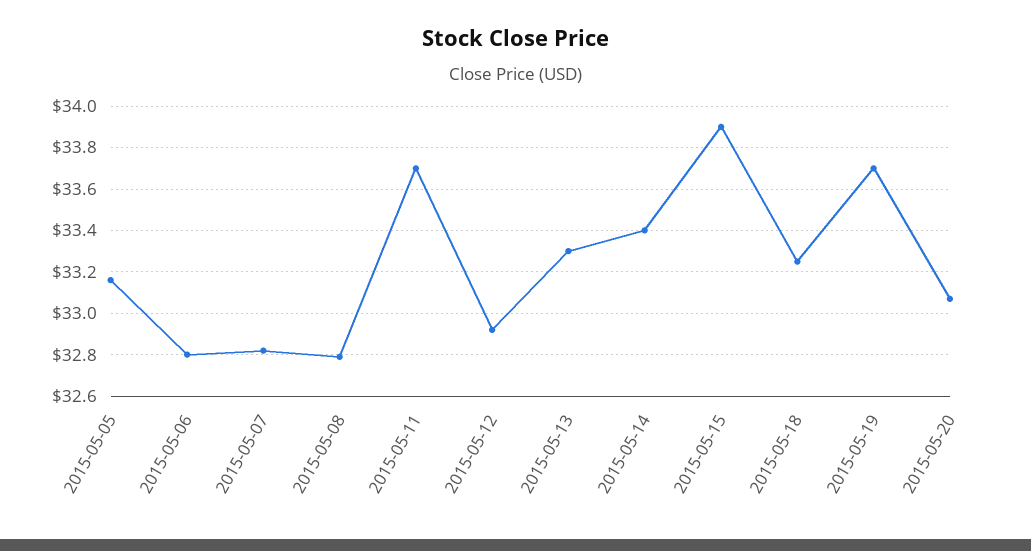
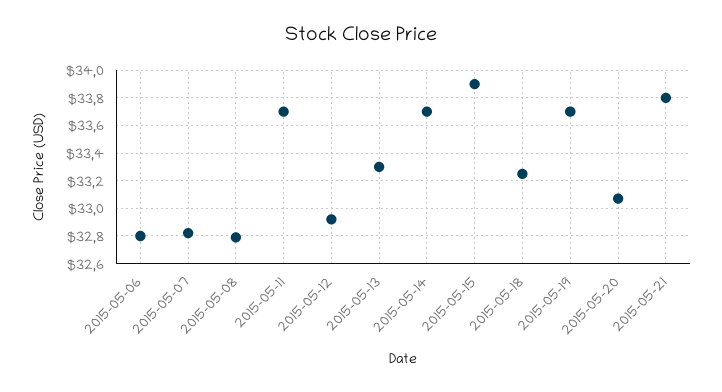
2015-05-05: 33.15 -> none
2015-05-14: 33.4 -> 33.7
2015-05-21: none -> 33.8

